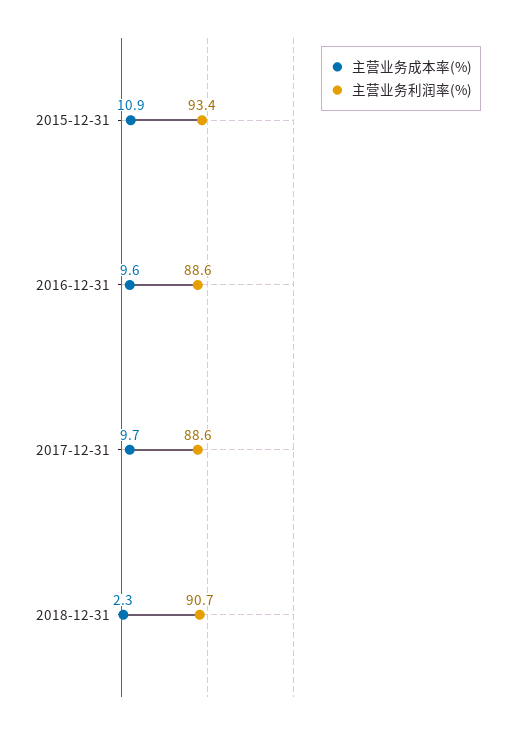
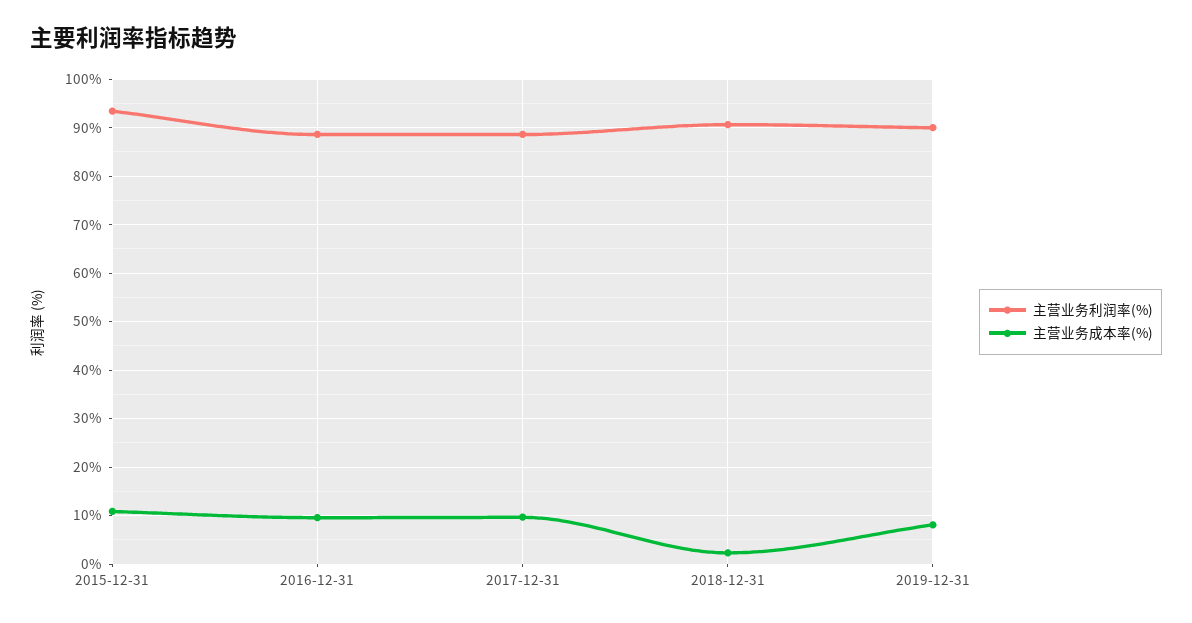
主营业务利润率(%), 2019-12-31: none -> 90
主营业务成本率(%), 2019-12-31: none -> 8

